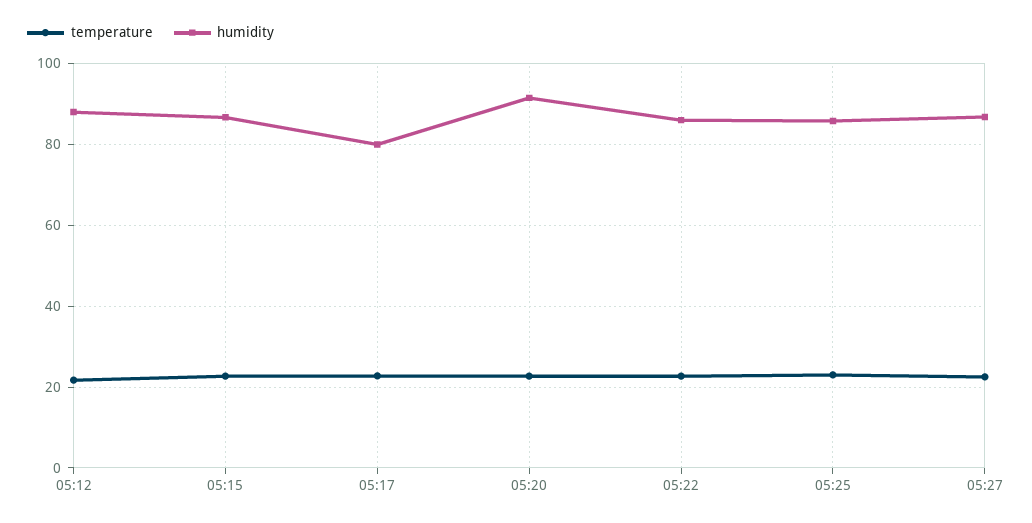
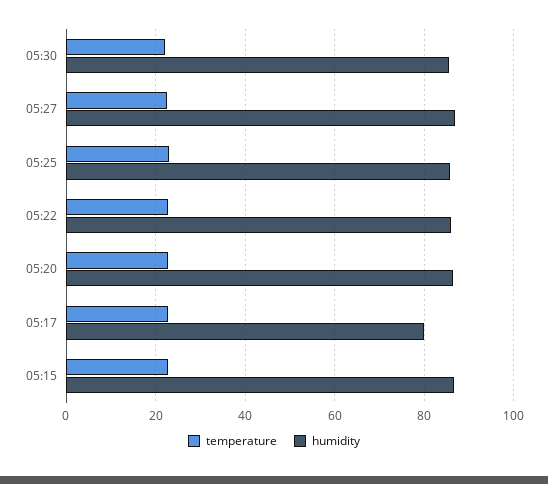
temperature, 05:12: 22 -> none
humidity, 05:12: 88 -> none
humidity, 05:20: 92 -> 86
temperature, 05:30: none -> 22
humidity, 05:30: none -> 86

